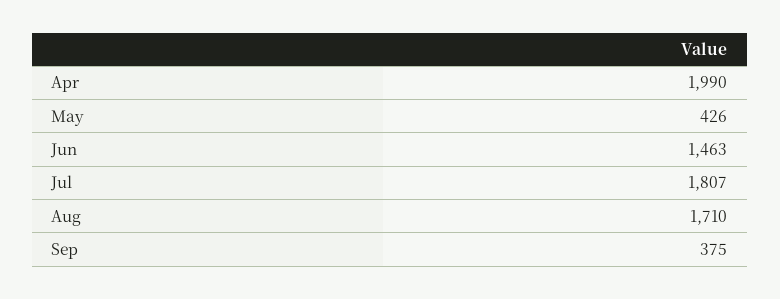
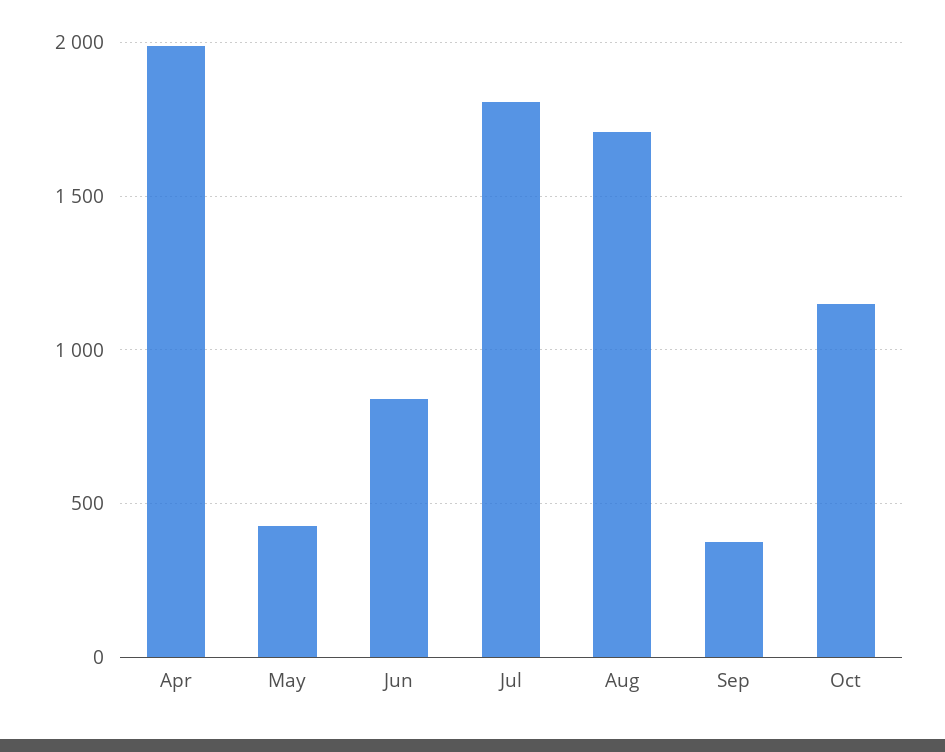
Jun: 1463 -> 850
Oct: none -> 1150

